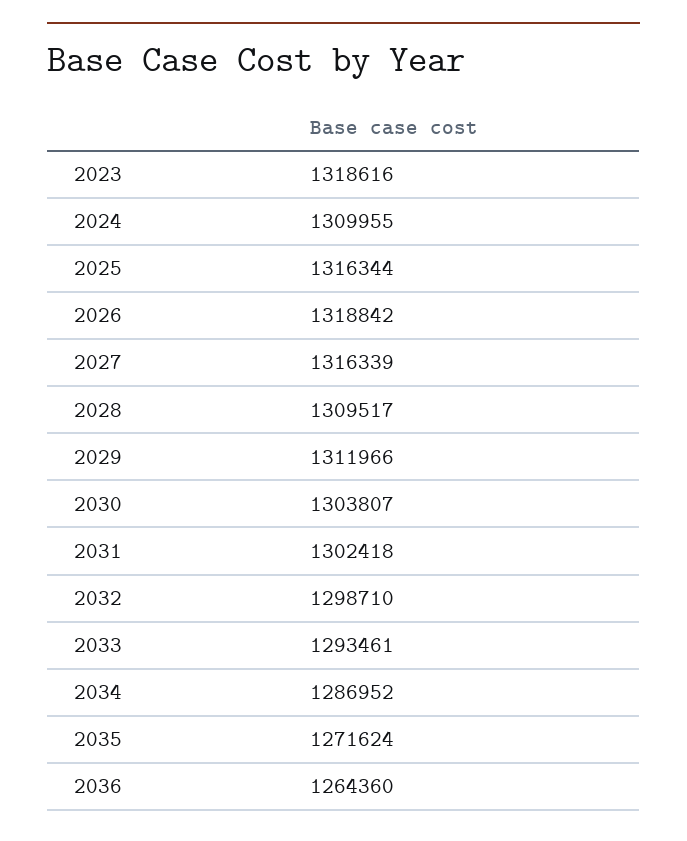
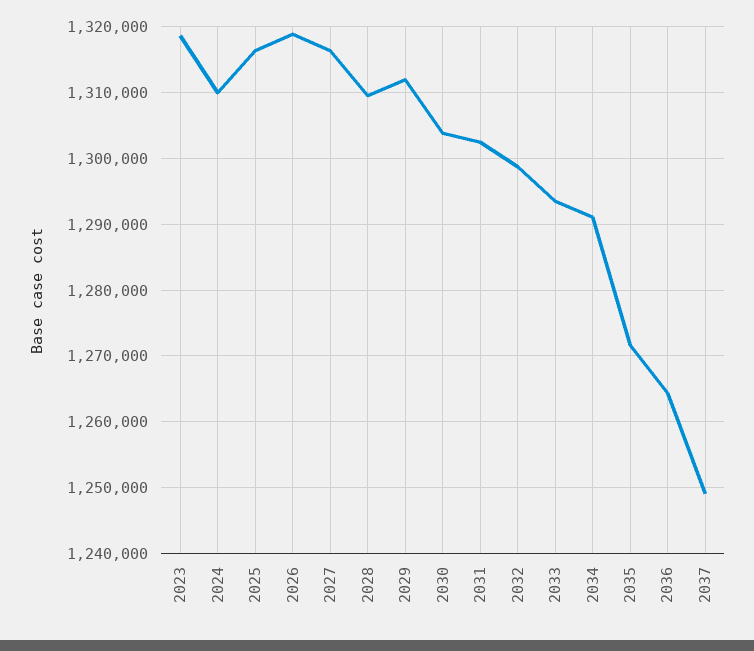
2034: 1286952 -> 1291000
2037: none -> 1249000

